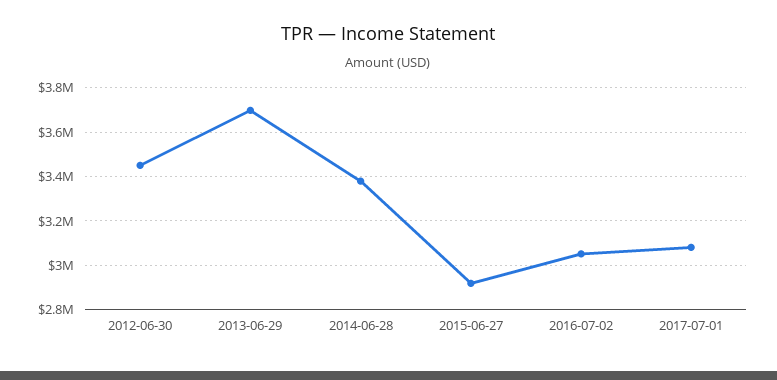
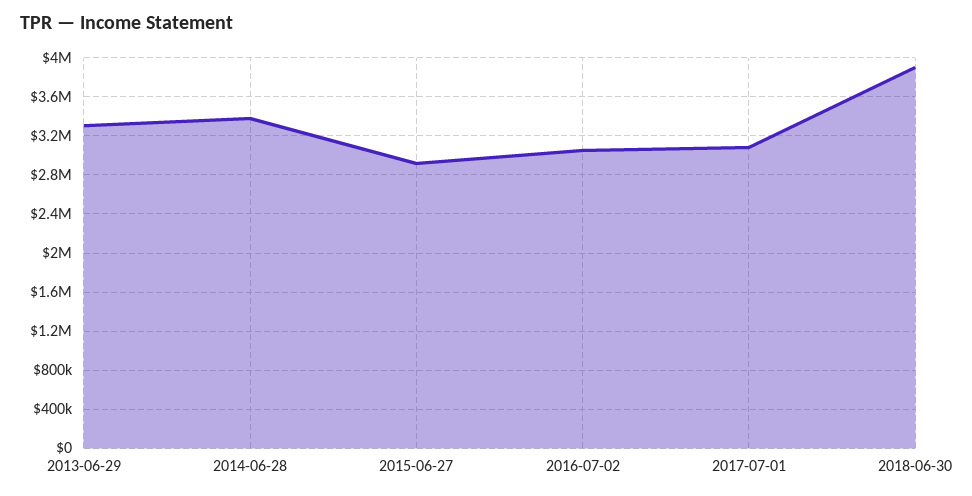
2012-06-30: 3450000 -> none
2013-06-29: 3700000 -> 3300000
2018-06-30: none -> 3900000

